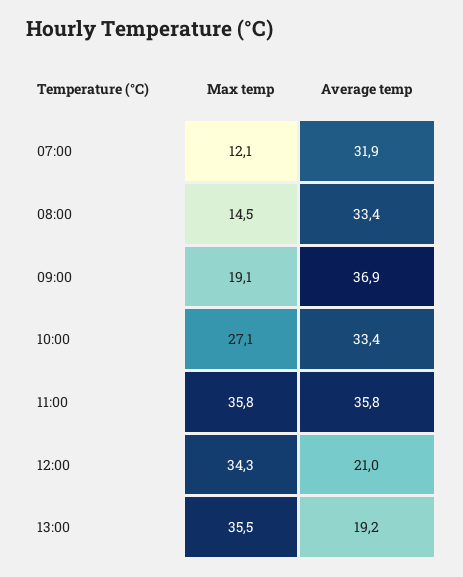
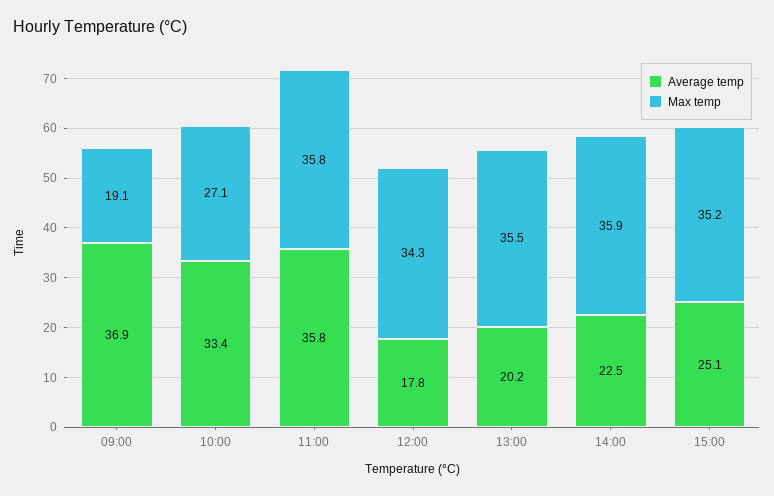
Max temp, 07:00: 12.1 -> none
Average temp, 07:00: 31.9 -> none
Max temp, 08:00: 14.5 -> none
Average temp, 08:00: 33.4 -> none
Average temp, 12:00: 21 -> 17.8
Average temp, 13:00: 19.2 -> 20.2
Average temp, 14:00: none -> 22.5
Max temp, 14:00: none -> 35.9
Average temp, 15:00: none -> 25.1
Max temp, 15:00: none -> 35.2

